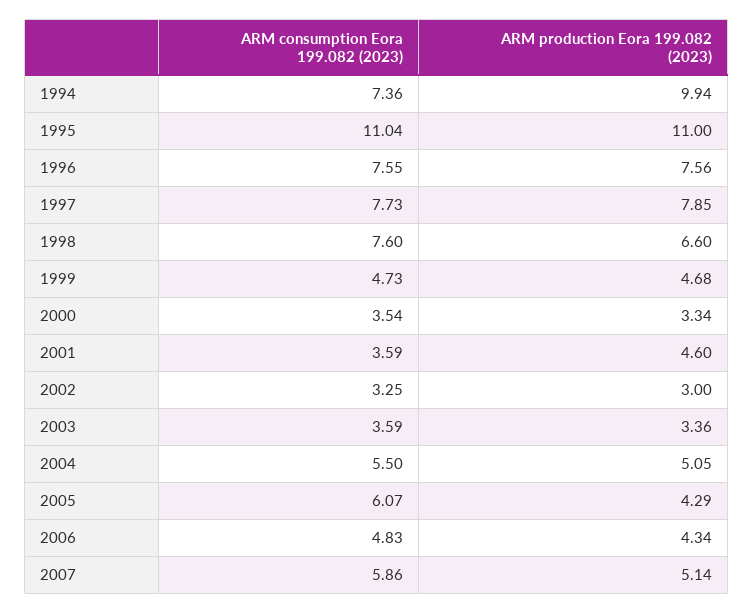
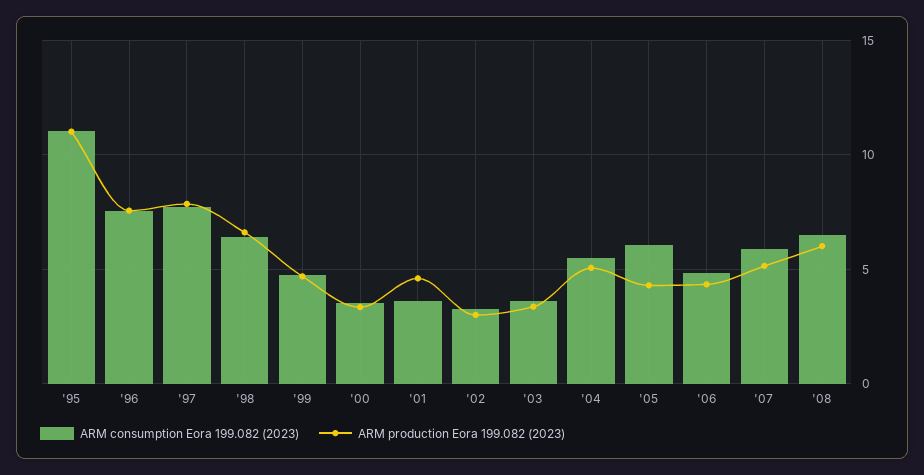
ARM consumption Eora 199.082 (2023), 1994: 7.36 -> none
ARM production Eora 199.082 (2023), 1994: 9.94 -> none
ARM consumption Eora 199.082 (2023), 1998: 7.6 -> 6.5
ARM consumption Eora 199.082 (2023), '08: none -> 6.5
ARM production Eora 199.082 (2023), '08: none -> 6

